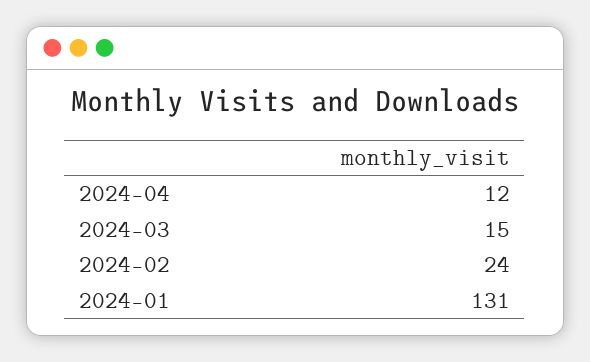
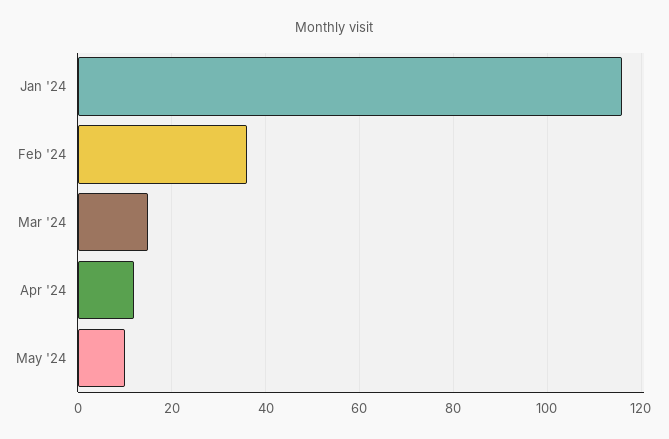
2024-02: 24 -> 35
2024-01: 131 -> 115
May '24: none -> 10

